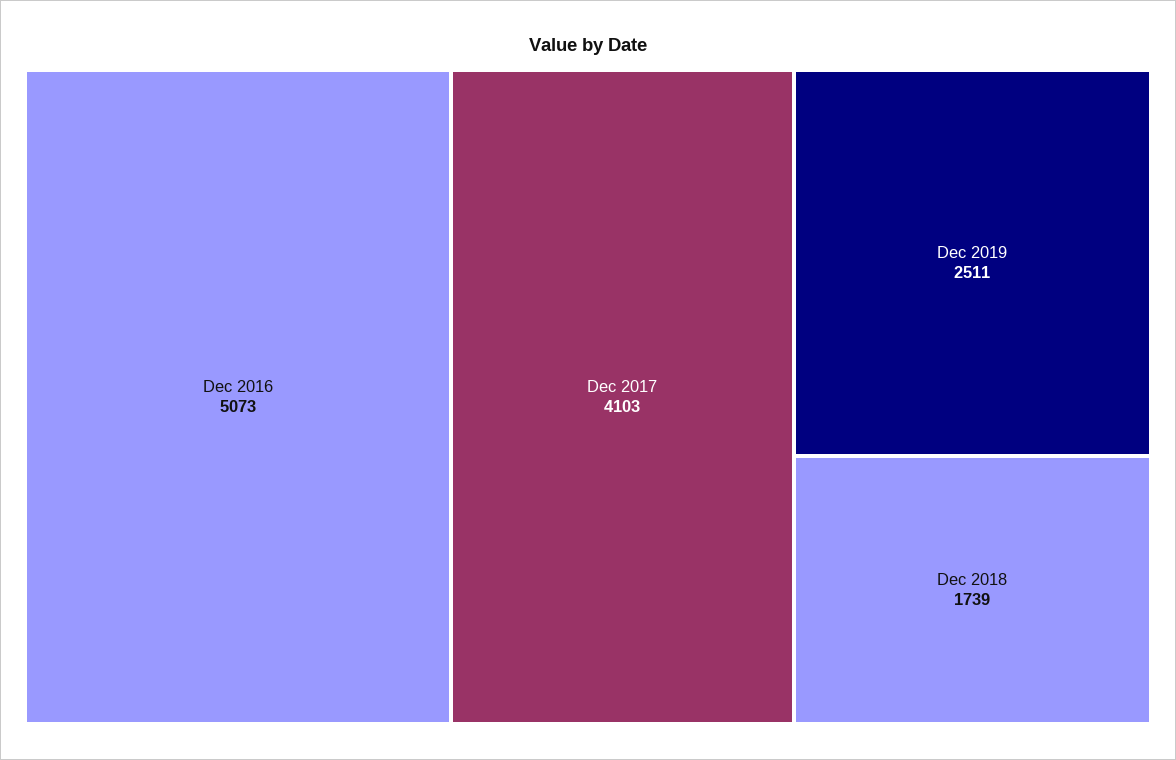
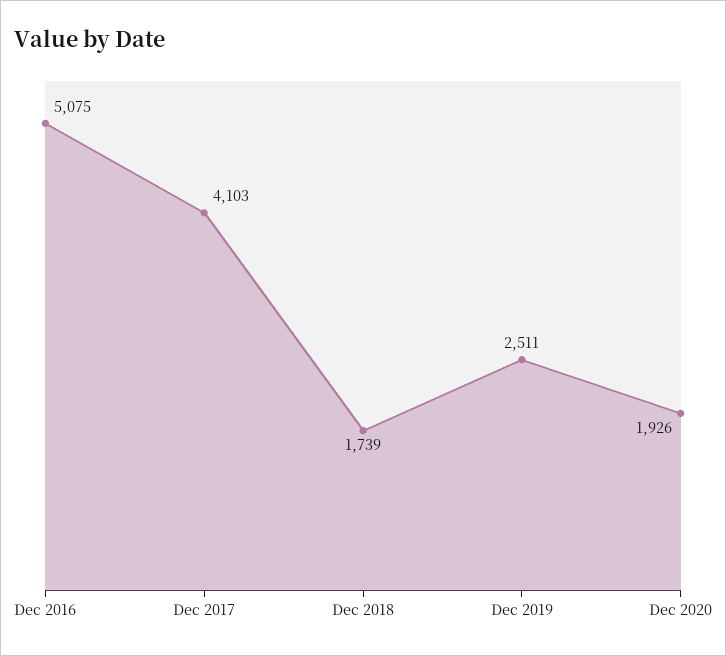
Dec 2016: 5073 -> 5075
Dec 2020: none -> 1926

